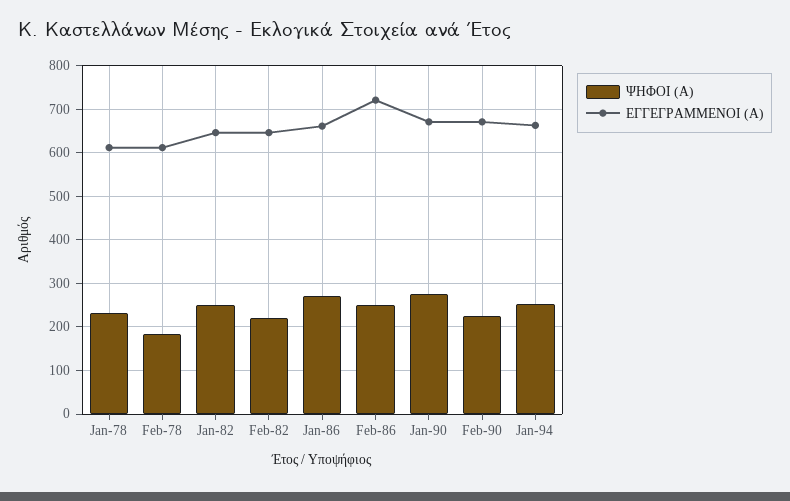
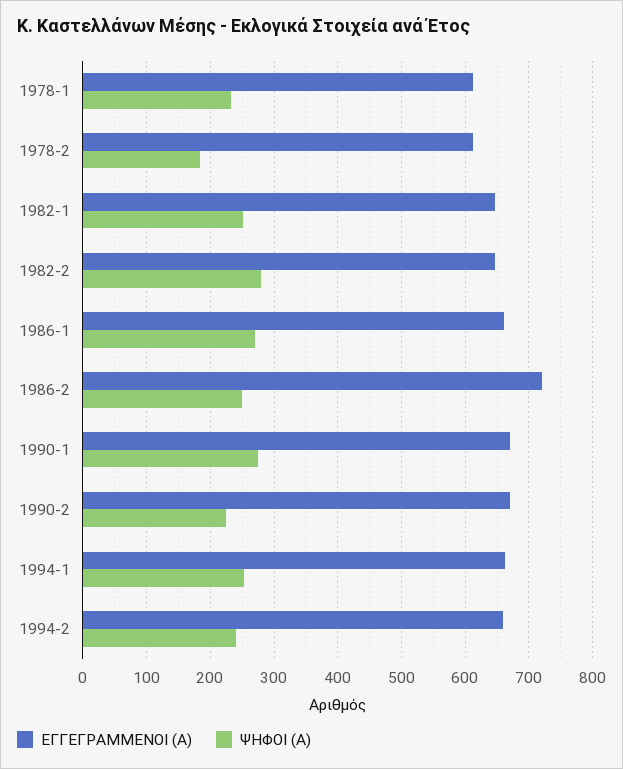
ΨΗΦΟΙ (Α), Feb-82: 220 -> 280
ΕΓΓΕΓΡΑΜΜΕΝΟΙ (Α), 1994-2: none -> 660
ΨΗΦΟΙ (Α), 1994-2: none -> 240

